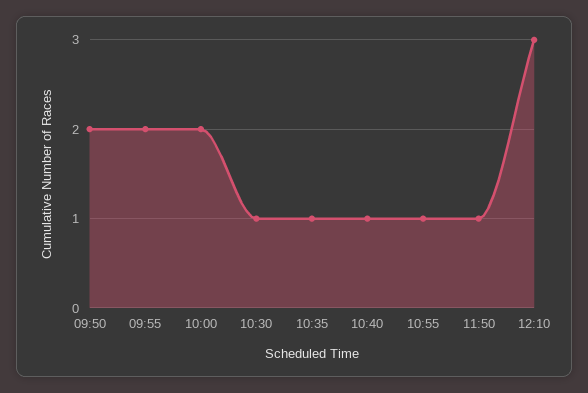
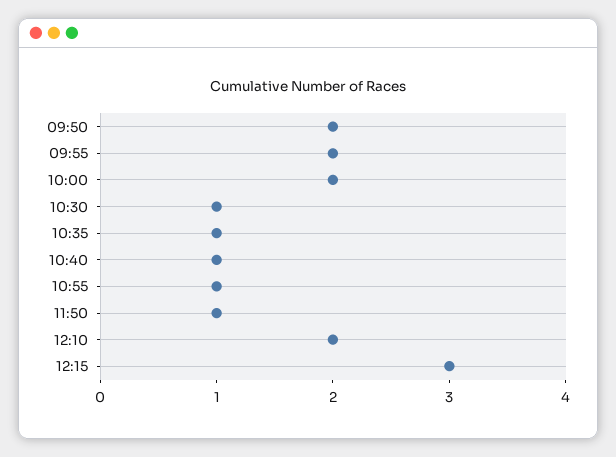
12:10: 3 -> 2
12:15: none -> 3

